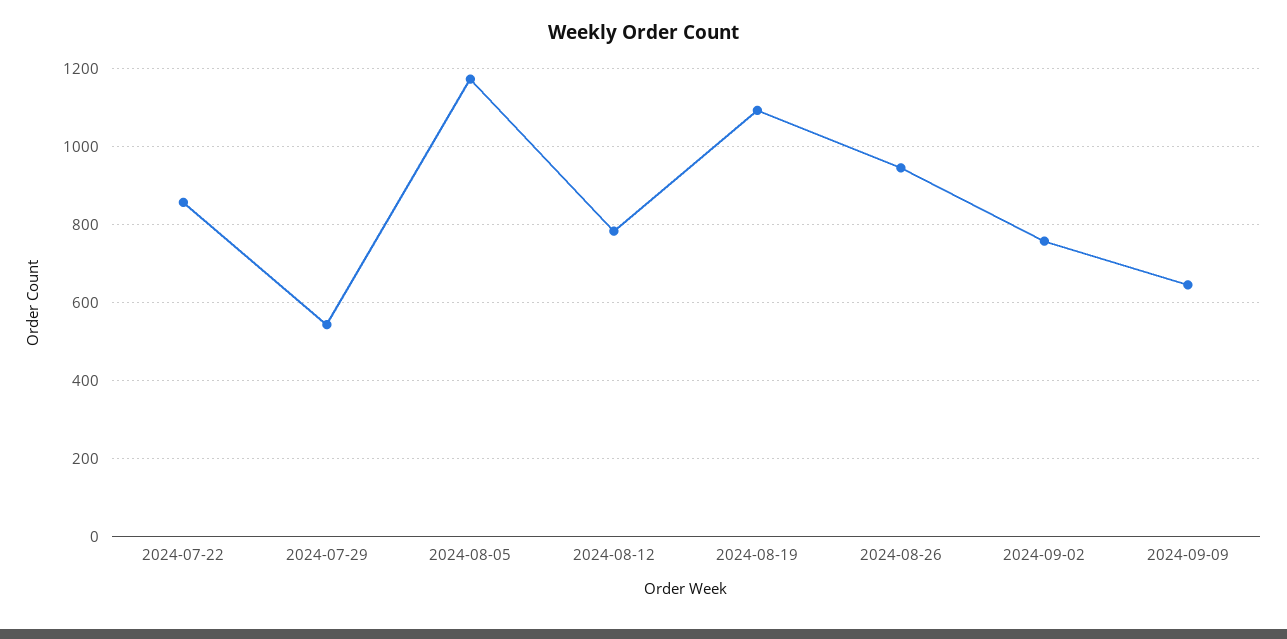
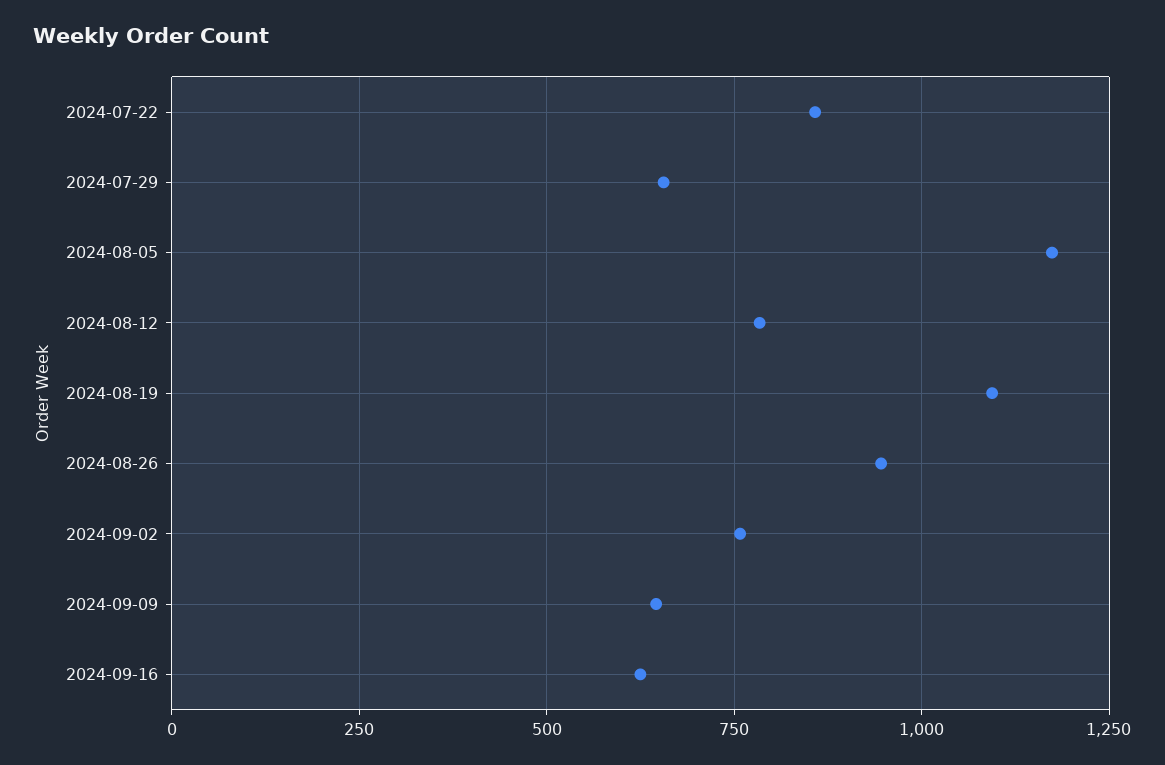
2024-07-29: 540 -> 650
2024-09-16: none -> 625

